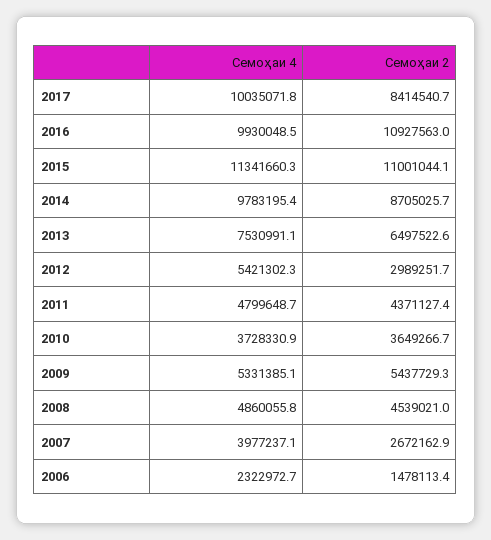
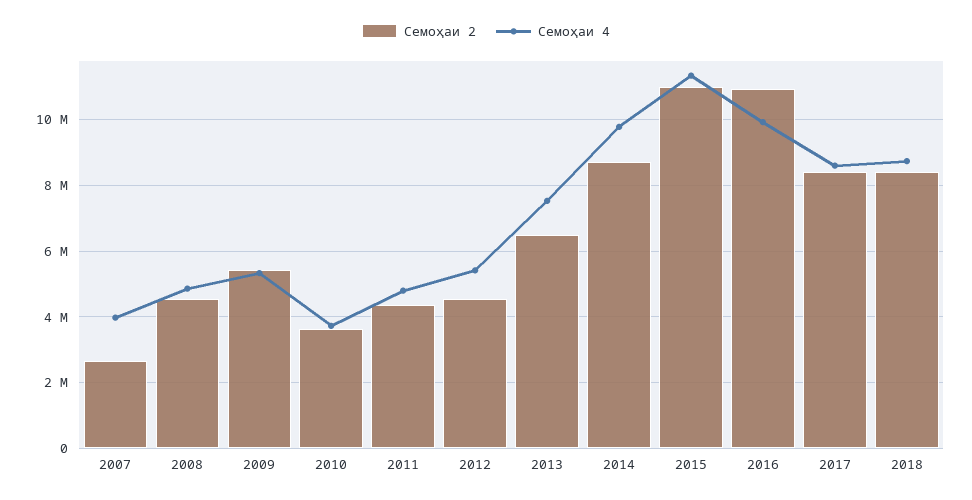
Семоҳаи 4, 2017: 10035071.8 -> 8600000
Семоҳаи 2, 2012: 2989251.7 -> 4600000
Семоҳаи 4, 2006: 2322972.7 -> none
Семоҳаи 2, 2006: 1478113.4 -> none
Семоҳаи 2, 2018: none -> 8400000
Семоҳаи 4, 2018: none -> 8800000

